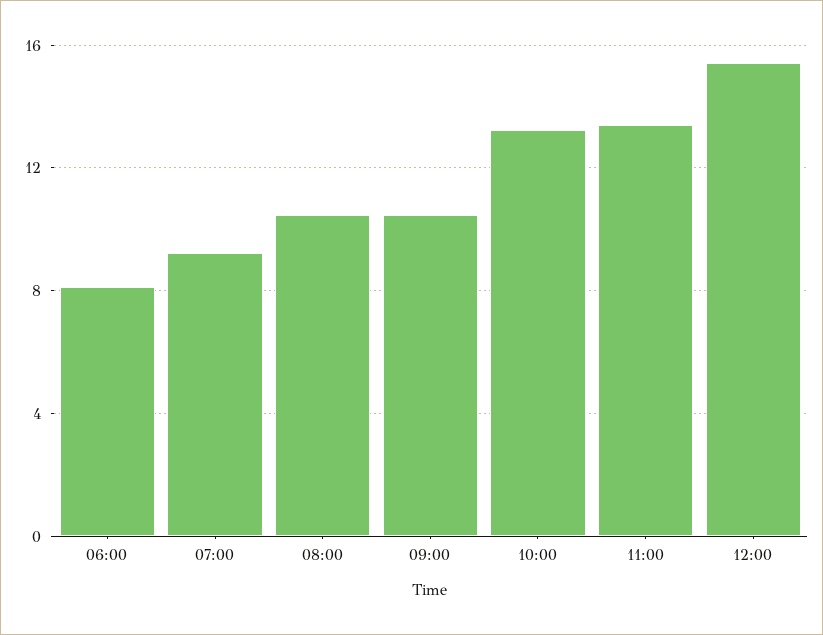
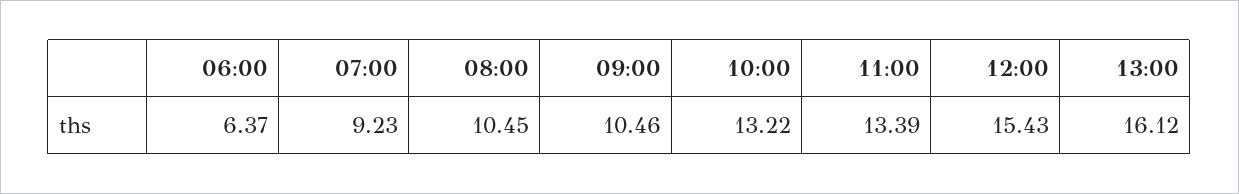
06:00: 8 -> 6.37
13:00: none -> 16.12

